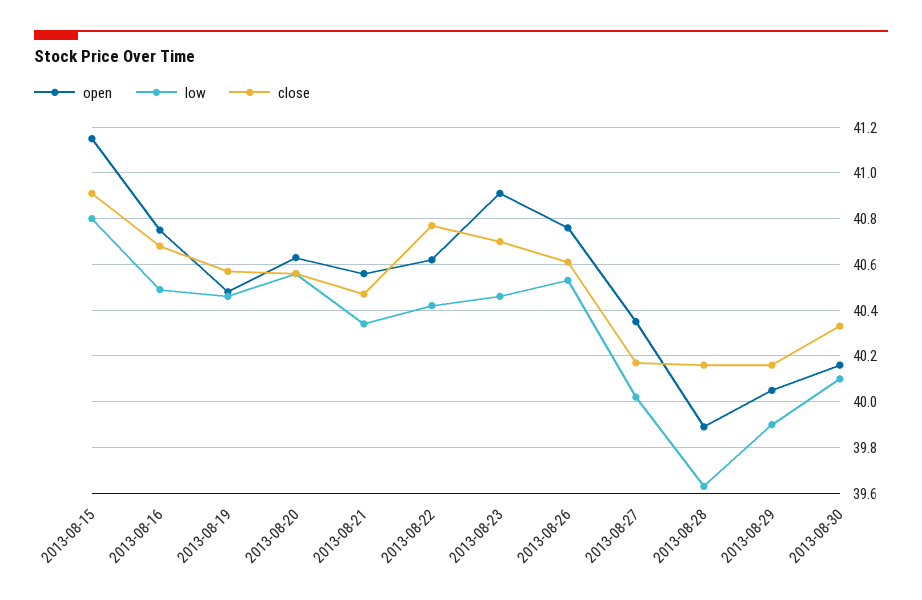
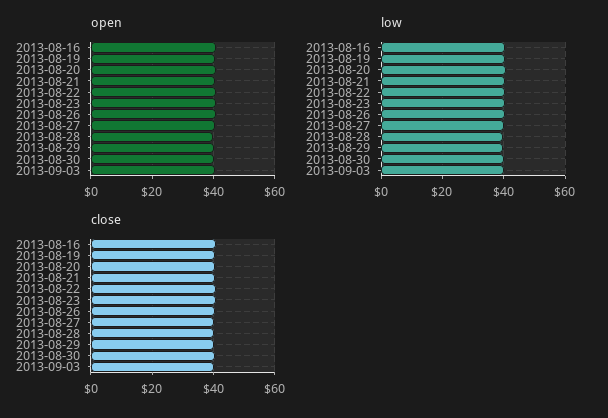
open, 2013-08-15: 41.15 -> none
low, 2013-08-15: 40.8 -> none
close, 2013-08-15: 40.9 -> none
open, 2013-09-03: none -> 40
low, 2013-09-03: none -> 40
close, 2013-09-03: none -> 40

